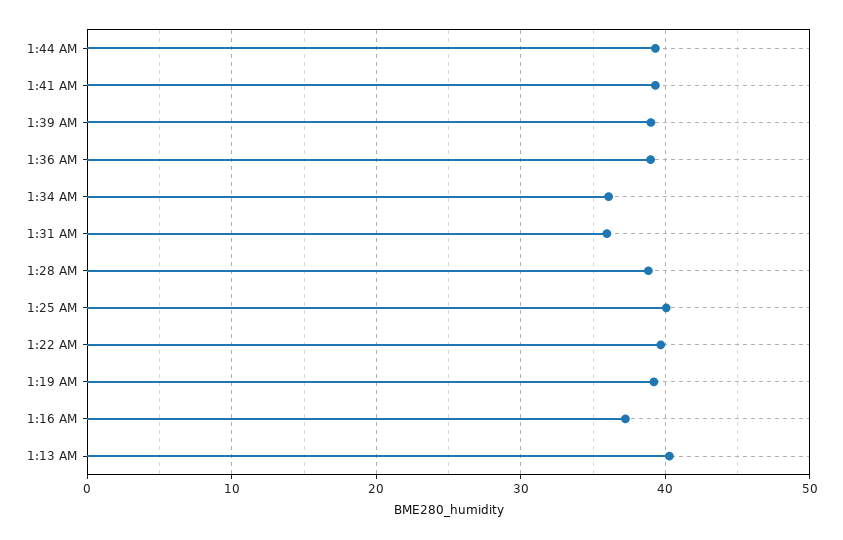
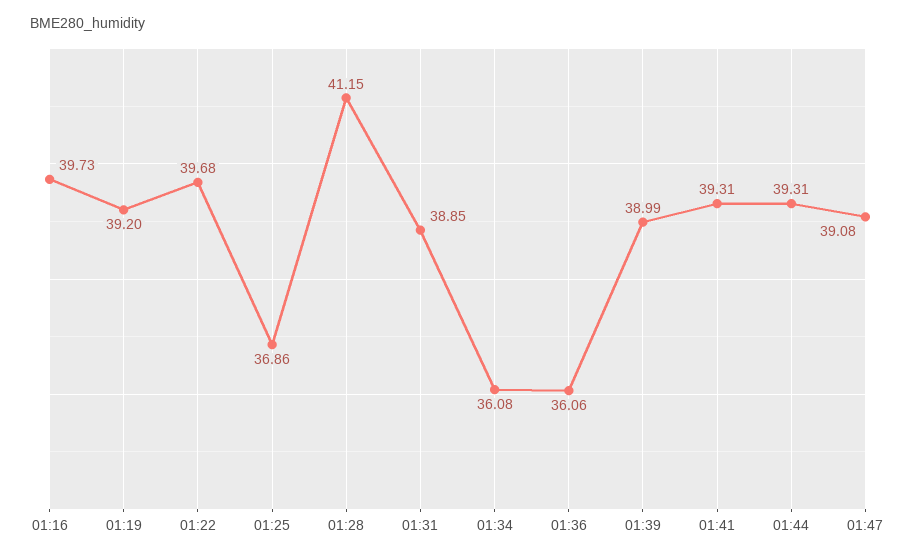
1:36 AM: 39 -> 36.06
1:31 AM: 36 -> 38.85
1:28 AM: 39 -> 41.15
1:25 AM: 40 -> 36.86
1:16 AM: 37 -> 39.73
1:13 AM: 40 -> none
01:47: none -> 39.08

